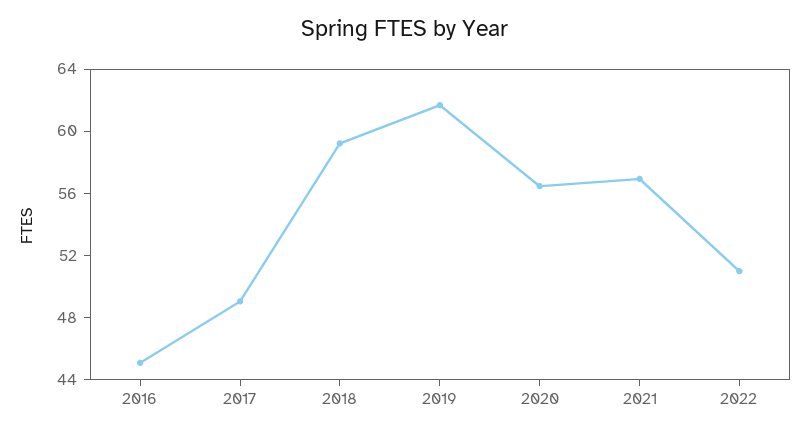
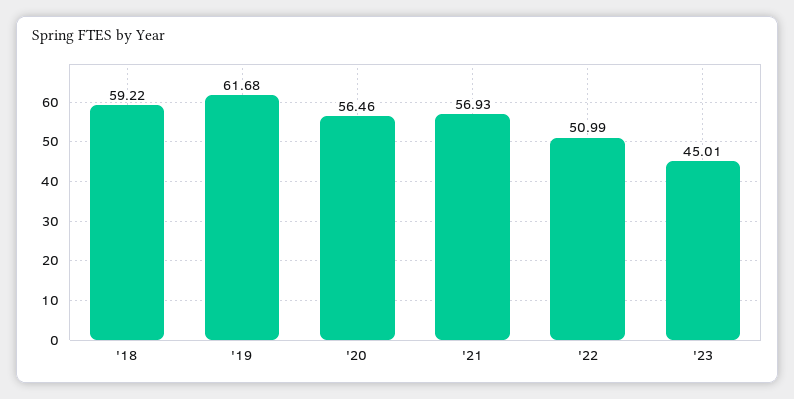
2016: 45 -> none
2017: 49 -> none
'23: none -> 45.01

